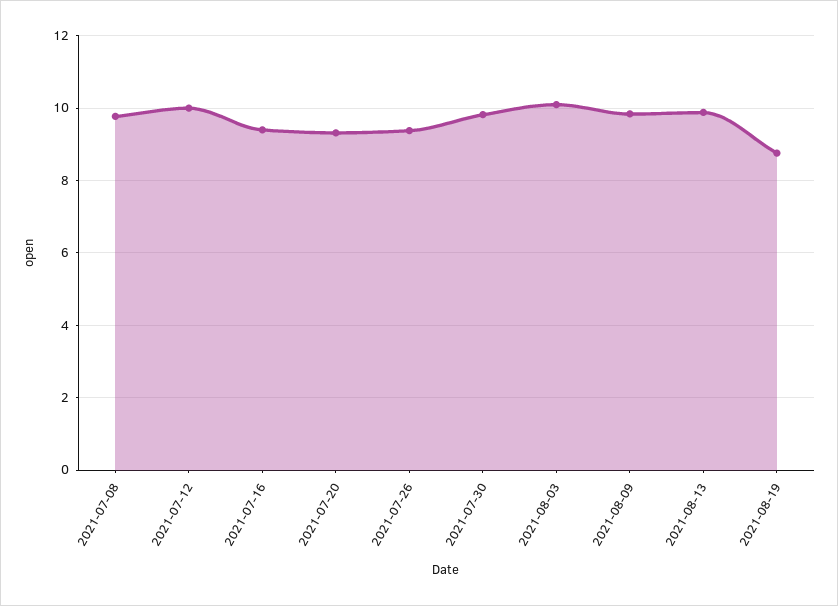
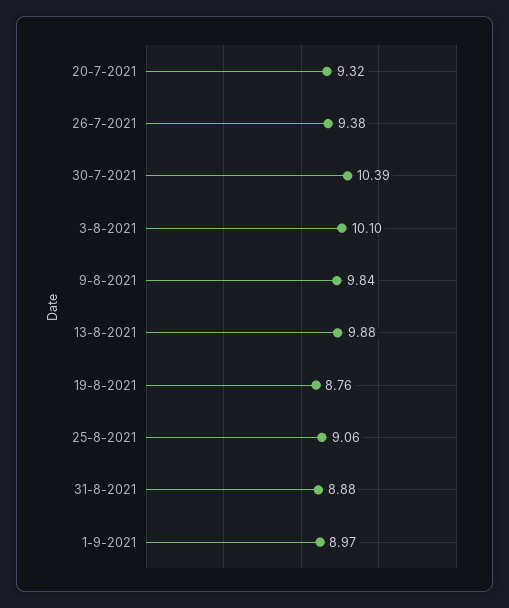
2021-07-08: 9.8 -> none
2021-07-12: 10 -> none
2021-07-16: 9.4 -> none
2021-07-30: 9.8 -> 10.39
25-8-2021: none -> 9.06
31-8-2021: none -> 8.88
1-9-2021: none -> 8.97

